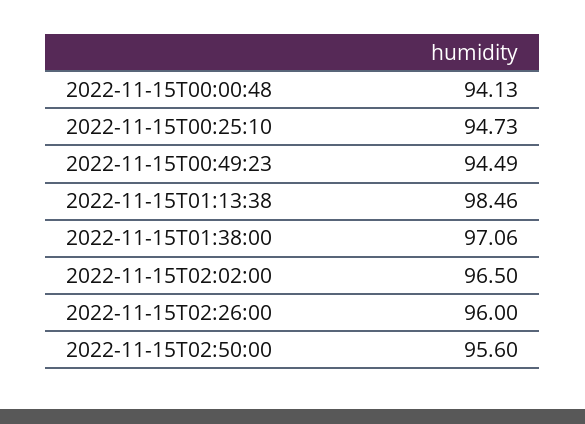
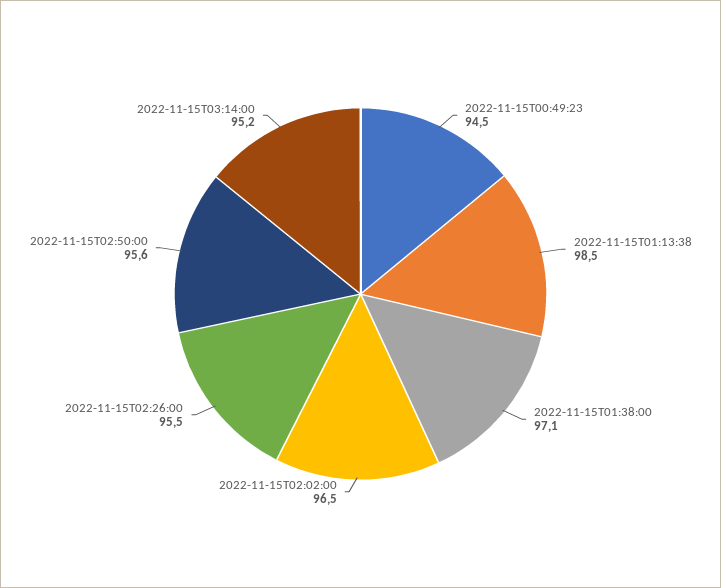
2022-11-15T00:00:48: 94.13 -> none
2022-11-15T00:25:10: 94.73 -> none
2022-11-15T02:26:00: 96 -> 95.5
2022-11-15T03:14:00: none -> 95.2

